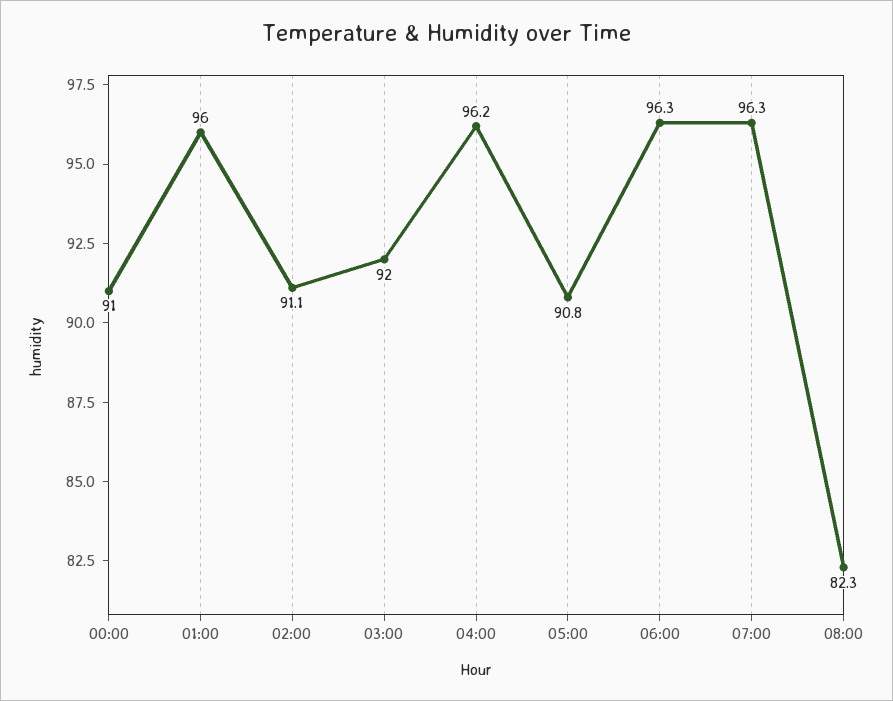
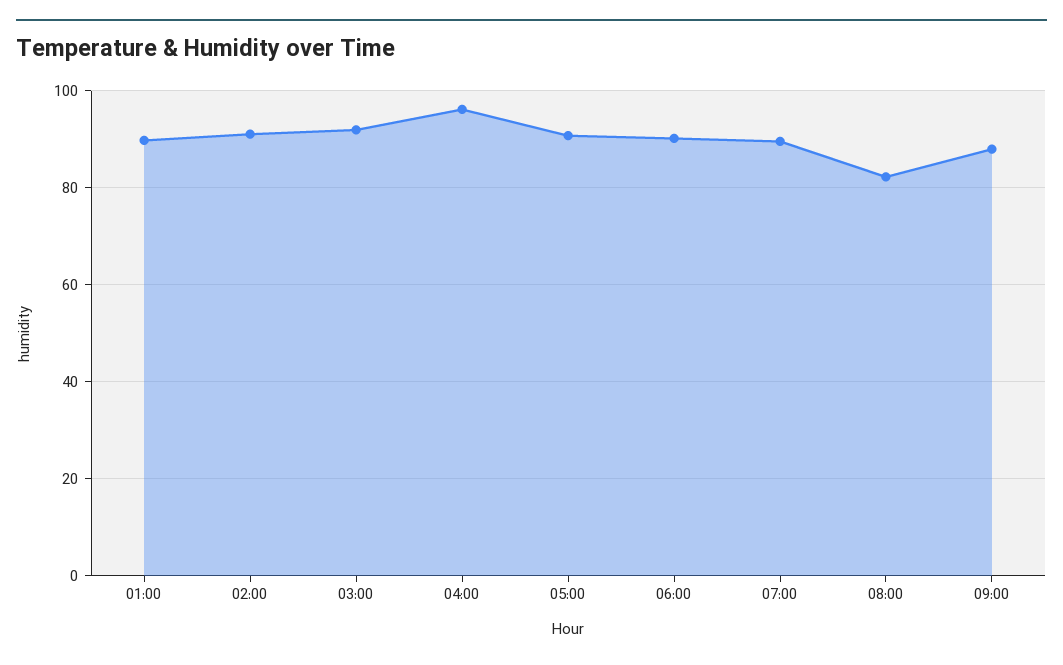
00:00: 91 -> none
01:00: 96 -> 90
06:00: 96.3 -> 90
07:00: 96.3 -> 90
09:00: none -> 88

